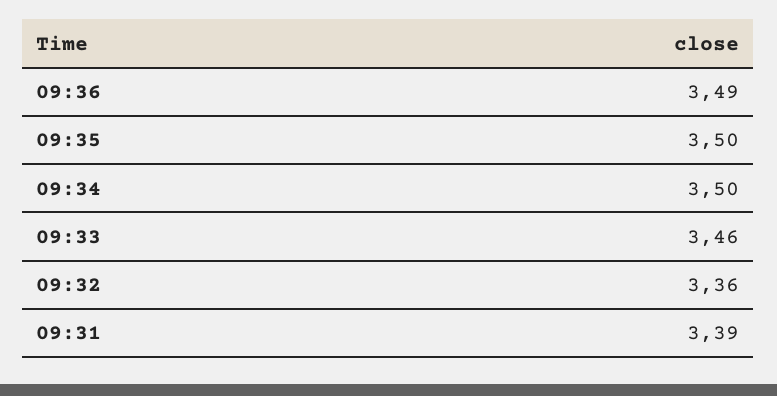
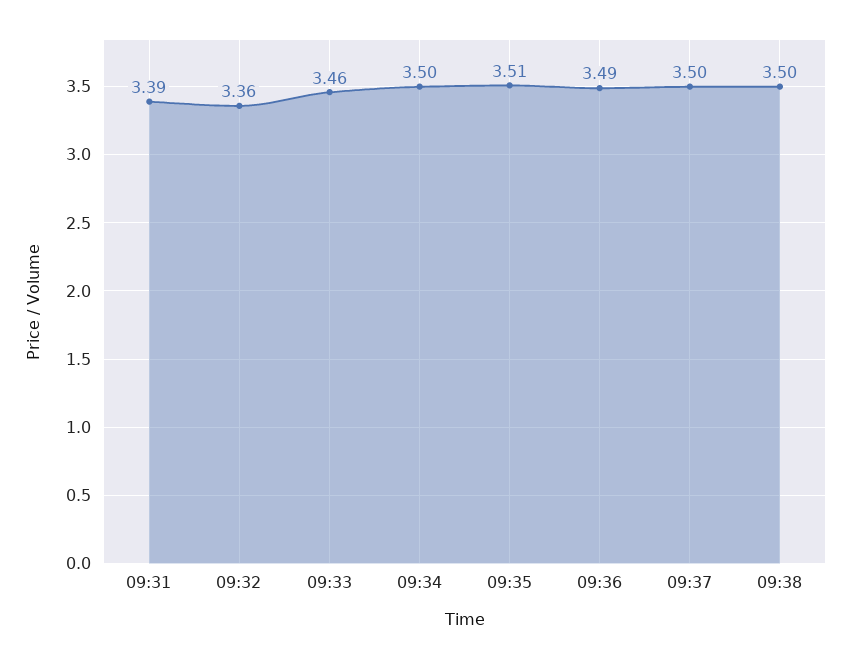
09:35: 3.5 -> 3.51
09:37: none -> 3.5
09:38: none -> 3.5

